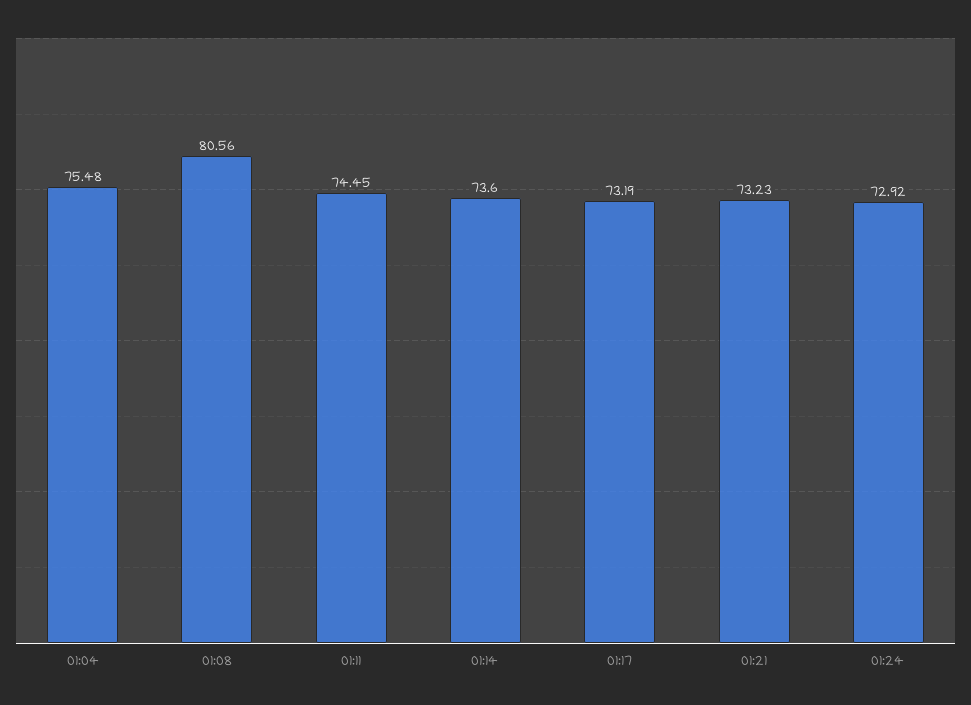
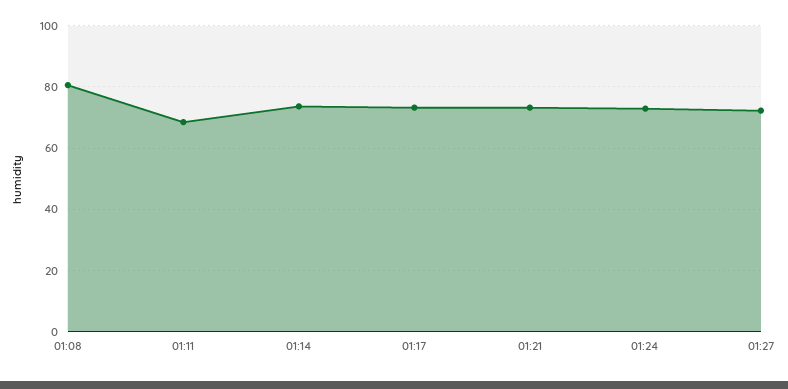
01:04: 75.48 -> none
01:11: 74.45 -> 68
01:27: none -> 72

